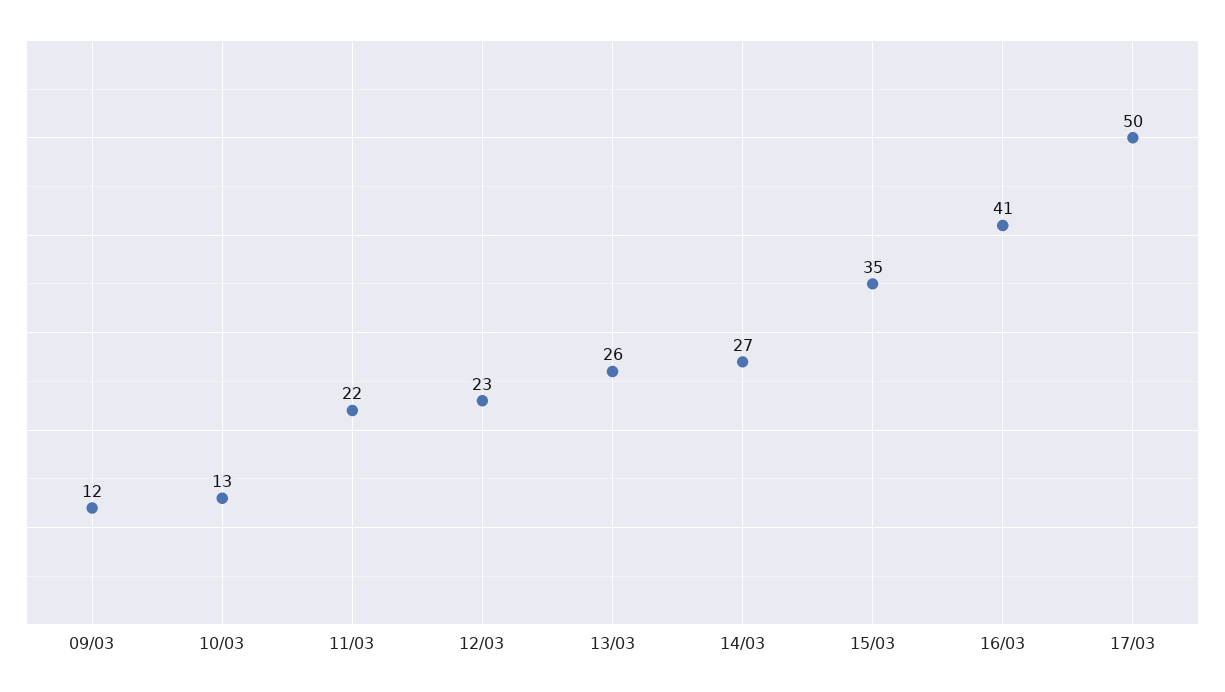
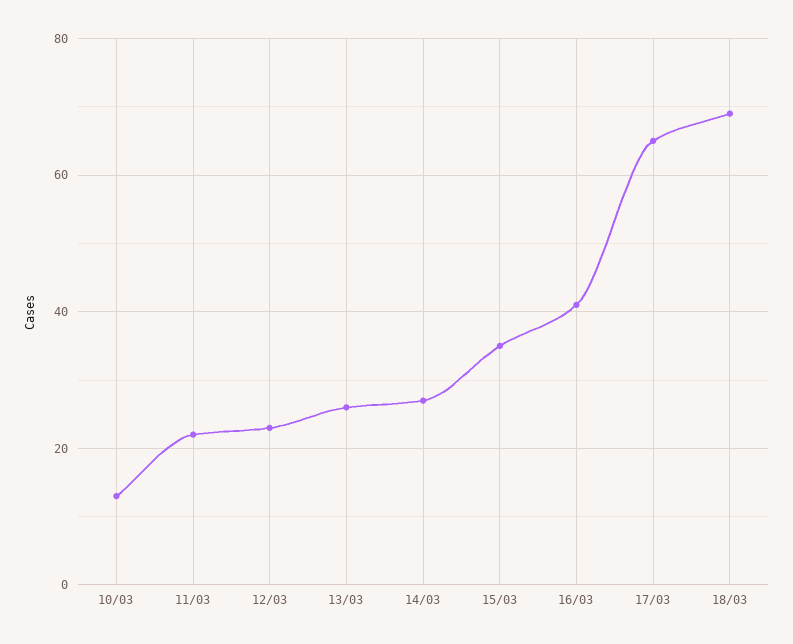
09/03: 12 -> none
17/03: 50 -> 65
18/03: none -> 70

